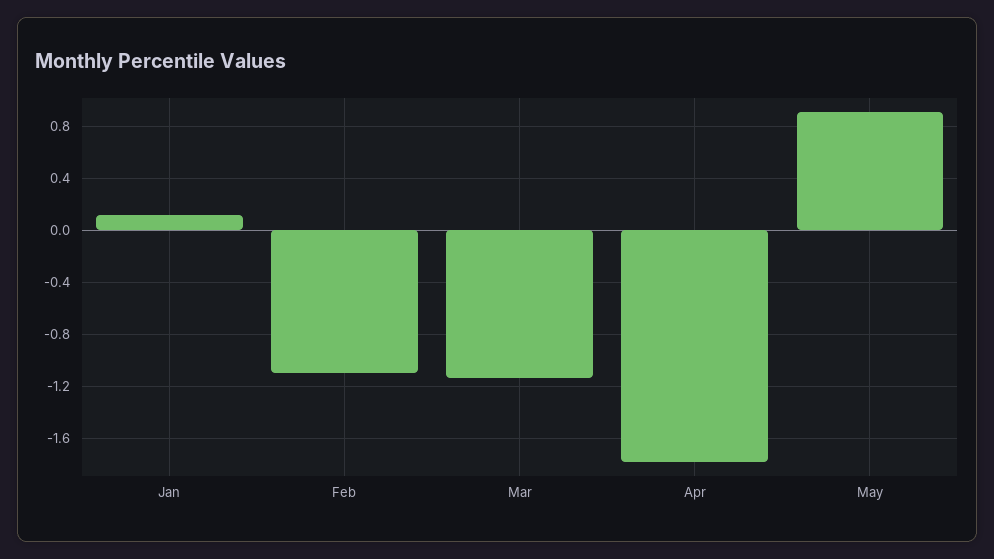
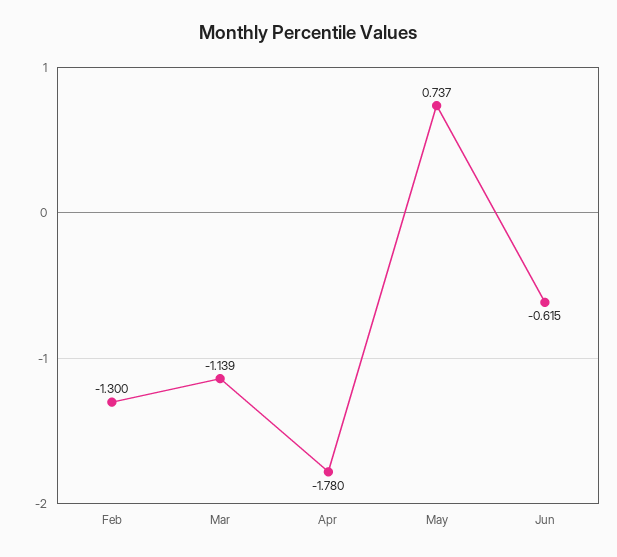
Jan: 0.1 -> none
Feb: -1.1 -> -1.3
May: 0.9 -> 0.737
Jun: none -> -0.615

